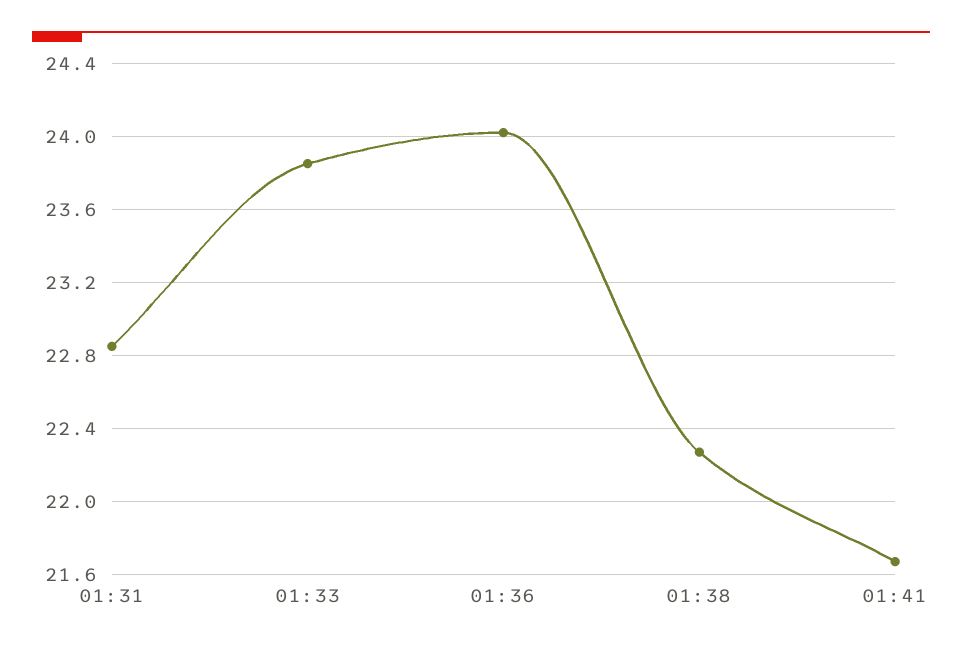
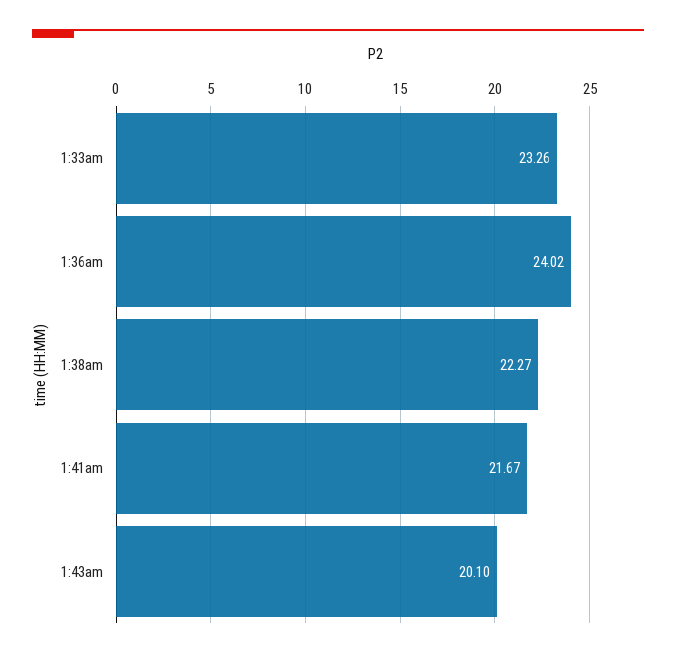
01:31: 22.85 -> none
01:33: 23.85 -> 23.26
1:43am: none -> 20.1

